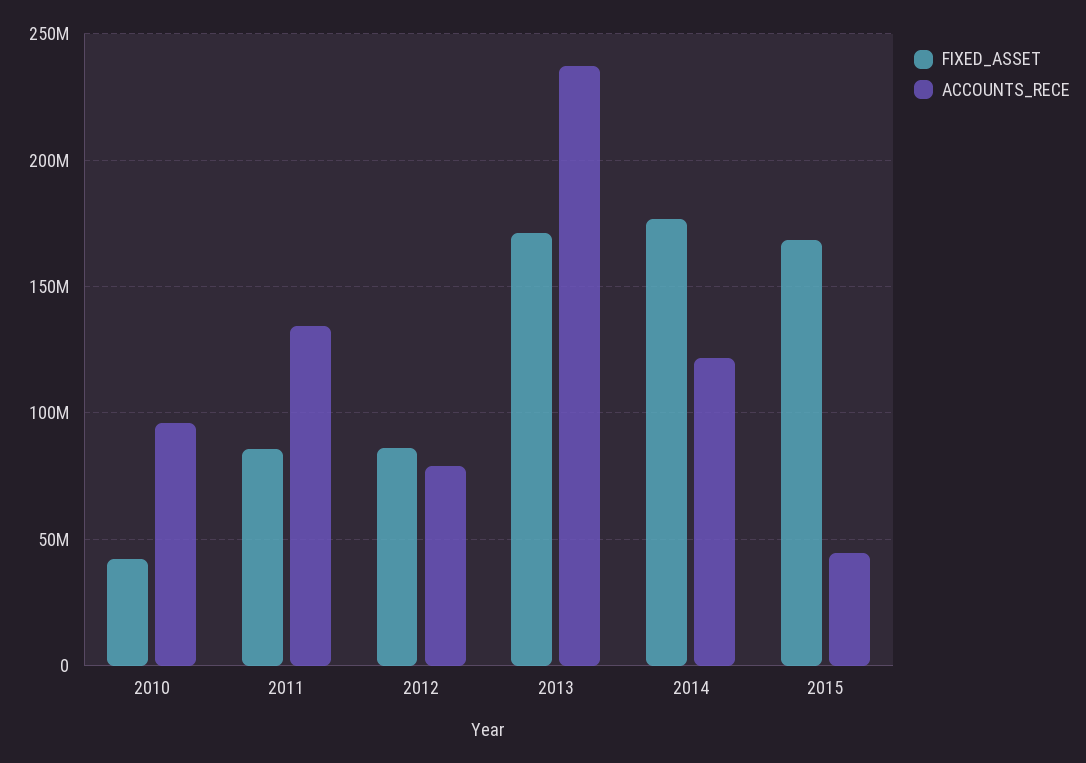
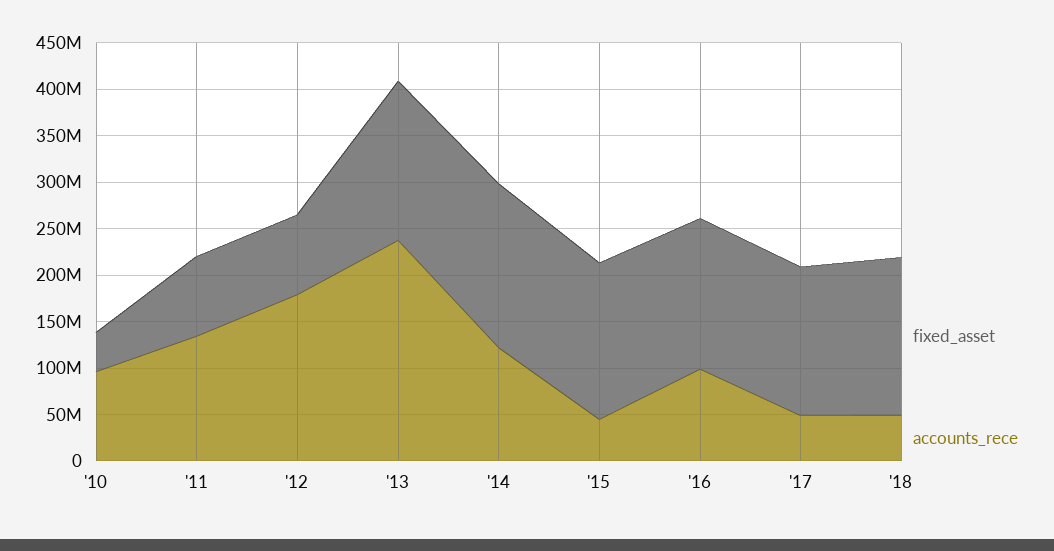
ACCOUNTS_RECE, 2012: 80000000 -> 180000000
FIXED_ASSET, '16: none -> 160000000
ACCOUNTS_RECE, '16: none -> 100000000
FIXED_ASSET, '17: none -> 160000000
ACCOUNTS_RECE, '17: none -> 50000000
FIXED_ASSET, '18: none -> 170000000
ACCOUNTS_RECE, '18: none -> 50000000

